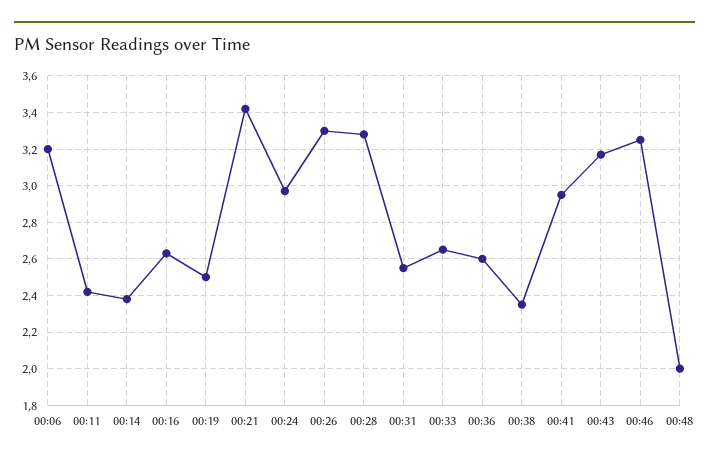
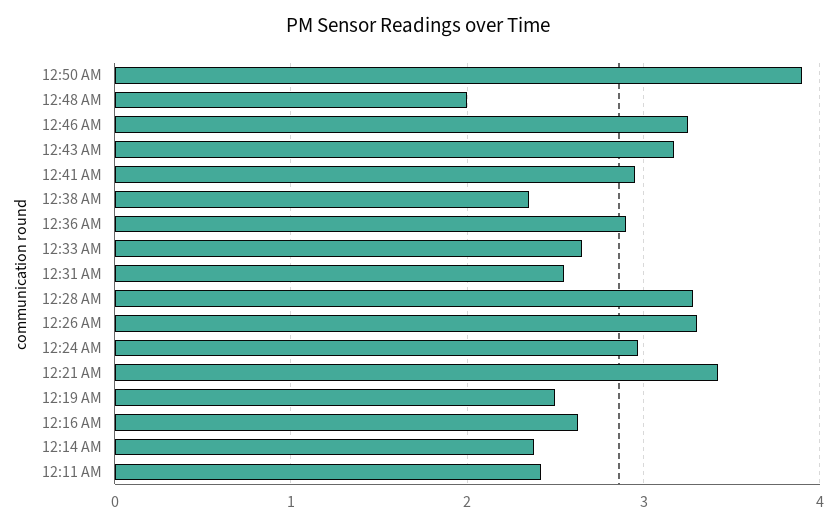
00:06: 3.2 -> none
00:36: 2.6 -> 2.9
12:50 AM: none -> 3.9

